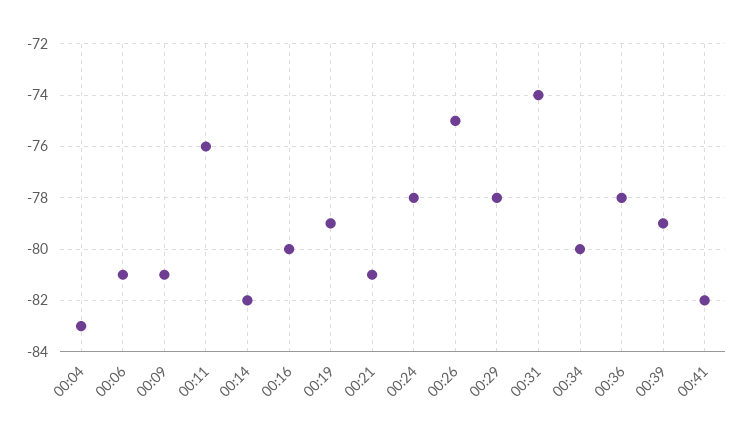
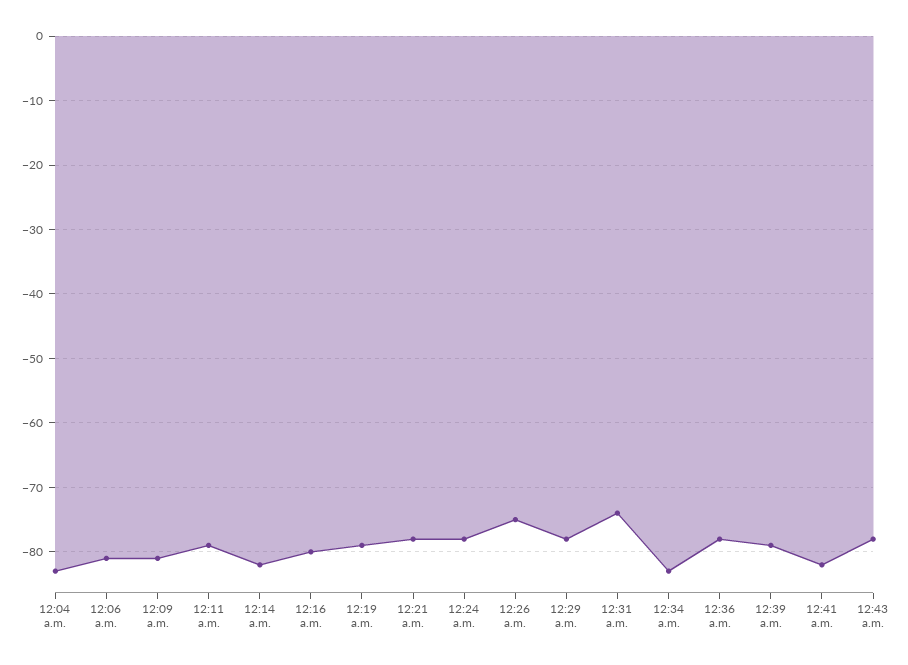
00:11: -76 -> -79
00:21: -81 -> -78
00:34: -80 -> -83
12:43 a.m.: none -> -78

